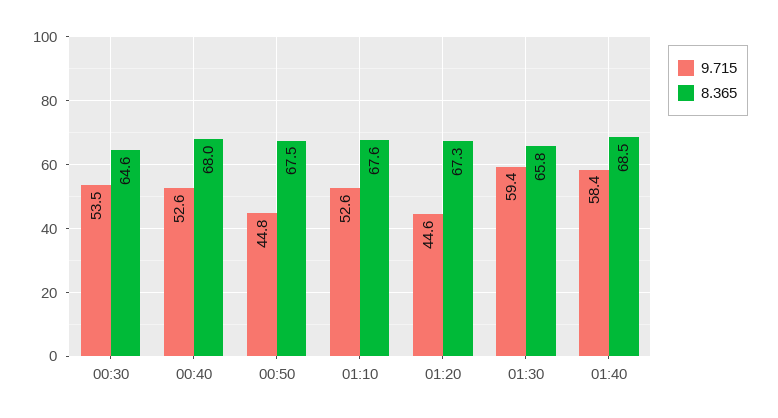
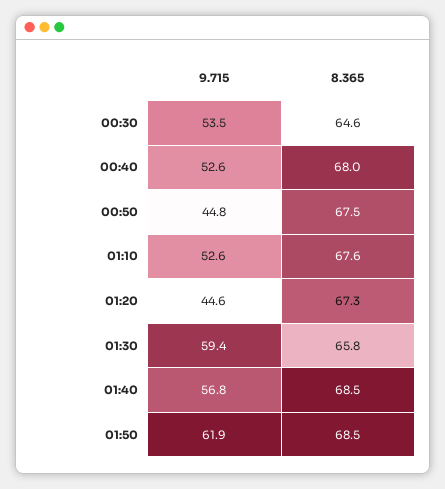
9.715, 01:40: 58.4 -> 56.8
9.715, 01:50: none -> 61.9
8.365, 01:50: none -> 68.5

